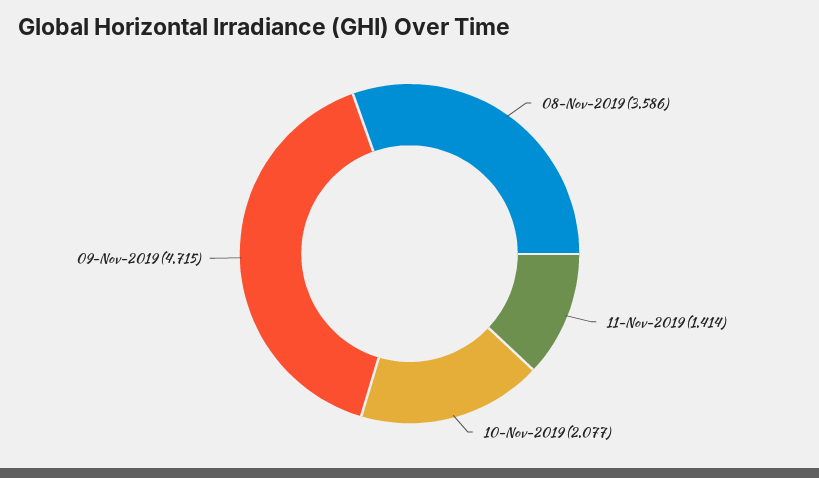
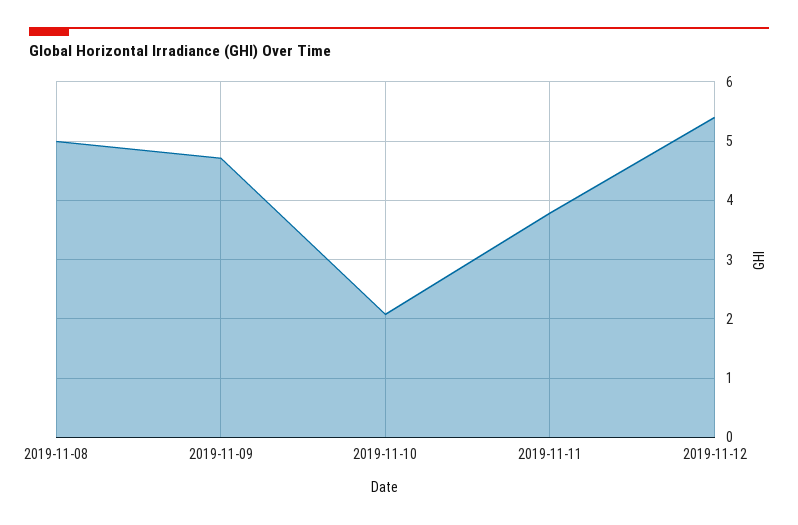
08-Nov-2019: 3.586 -> 5
11-Nov-2019: 1.414 -> 3.8
2019-11-12: none -> 5.4

